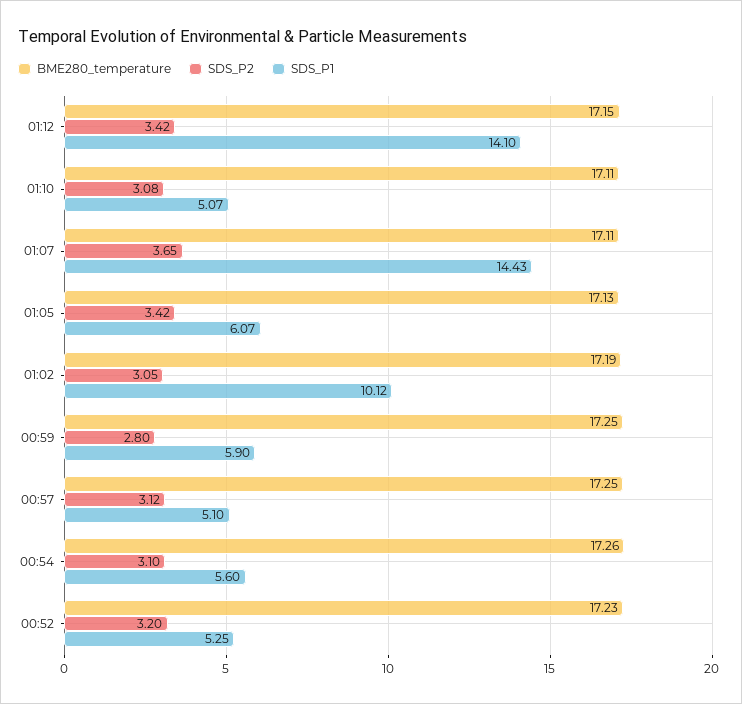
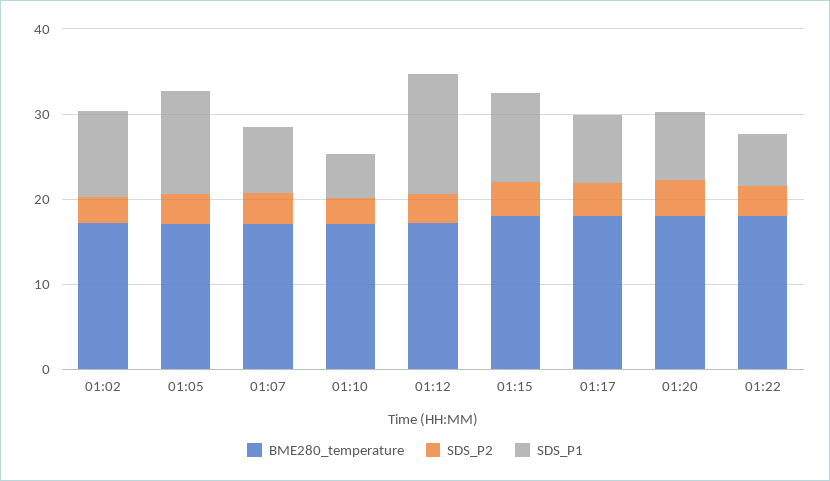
SDS_P1, 01:07: 14.43 -> 8
SDS_P1, 01:05: 6.07 -> 12
BME280_temperature, 00:59: 17.25 -> none
SDS_P2, 00:59: 2.8 -> none
SDS_P1, 00:59: 5.9 -> none
BME280_temperature, 00:57: 17.25 -> none
SDS_P2, 00:57: 3.12 -> none
SDS_P1, 00:57: 5.1 -> none
BME280_temperature, 00:54: 17.26 -> none
SDS_P2, 00:54: 3.1 -> none
SDS_P1, 00:54: 5.6 -> none
BME280_temperature, 00:52: 17.23 -> none
SDS_P2, 00:52: 3.2 -> none
SDS_P1, 00:52: 5.25 -> none
BME280_temperature, 01:15: none -> 18
SDS_P2, 01:15: none -> 4
SDS_P1, 01:15: none -> 10
BME280_temperature, 01:17: none -> 18
SDS_P2, 01:17: none -> 4
SDS_P1, 01:17: none -> 8
BME280_temperature, 01:20: none -> 18
SDS_P2, 01:20: none -> 4
SDS_P1, 01:20: none -> 8
BME280_temperature, 01:22: none -> 18
SDS_P2, 01:22: none -> 4
SDS_P1, 01:22: none -> 6

